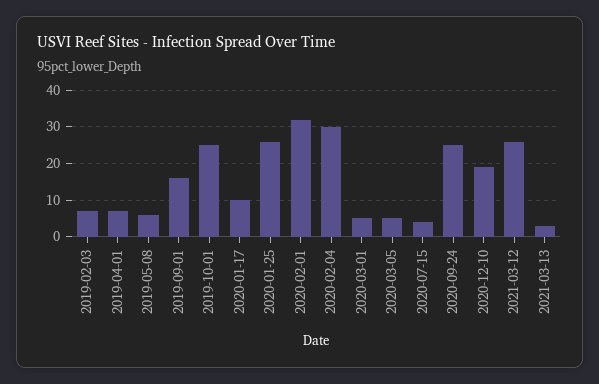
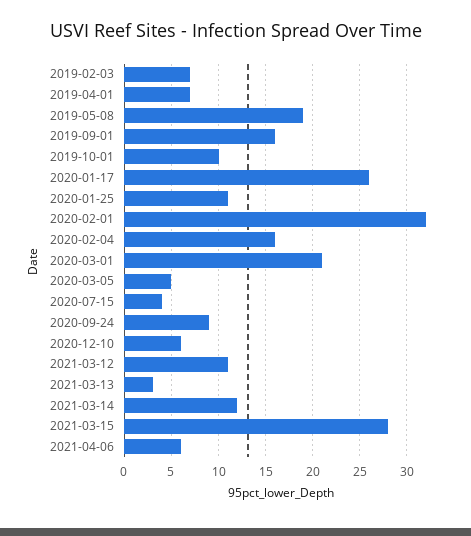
2019-05-08: 5 -> 19
2019-10-01: 25 -> 10
2020-01-17: 10 -> 26
2020-01-25: 25 -> 11
2020-02-04: 30 -> 16
2020-03-01: 5 -> 21
2020-09-24: 25 -> 9
2020-12-10: 20 -> 6
2021-03-12: 25 -> 11
2021-03-14: none -> 12
2021-03-15: none -> 28
2021-04-06: none -> 6

